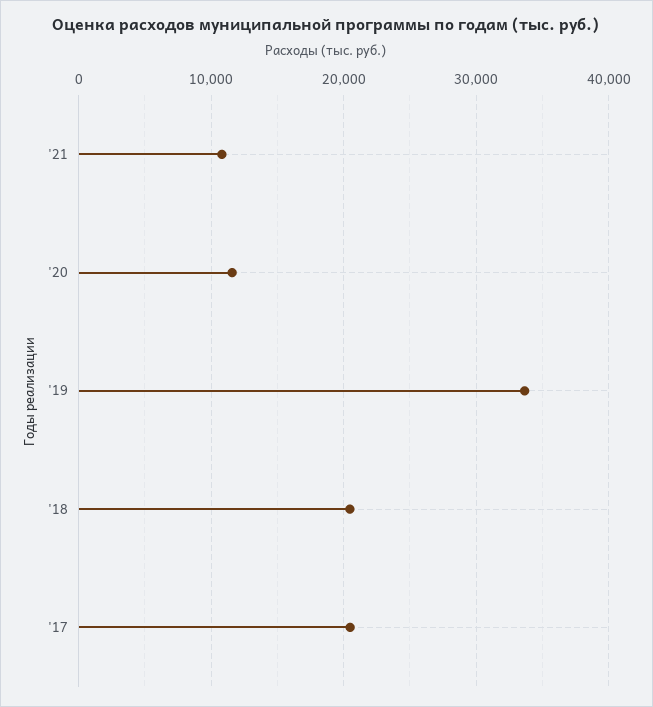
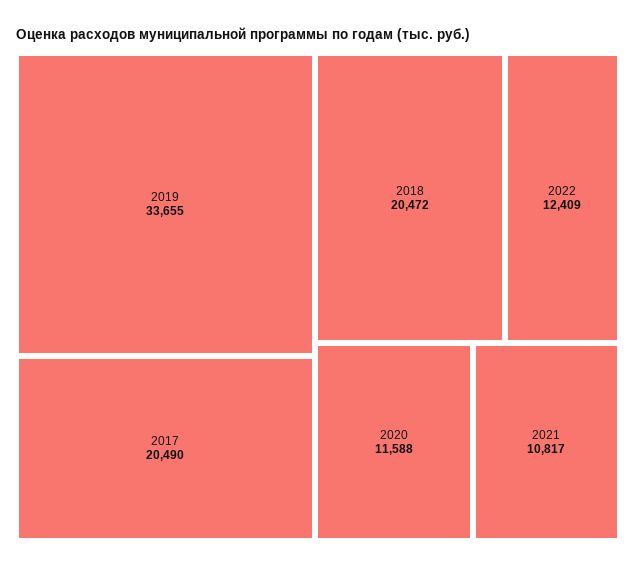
2022: none -> 12409

